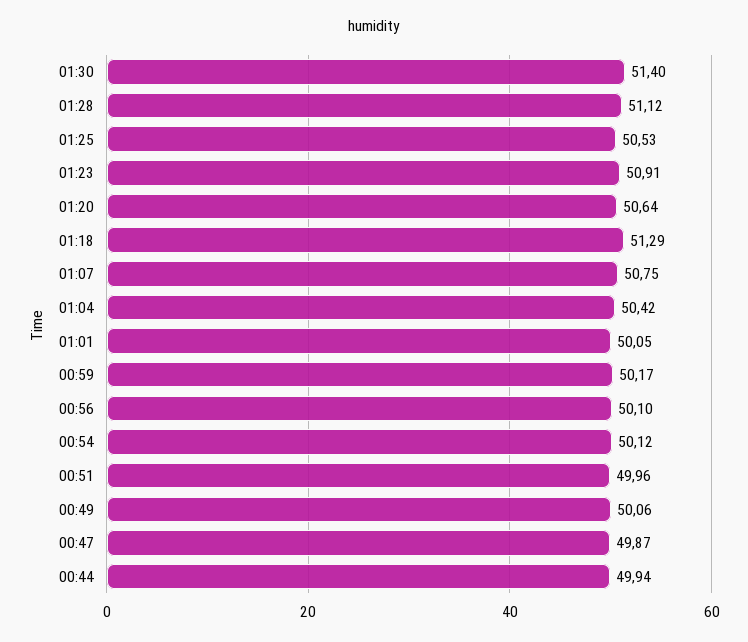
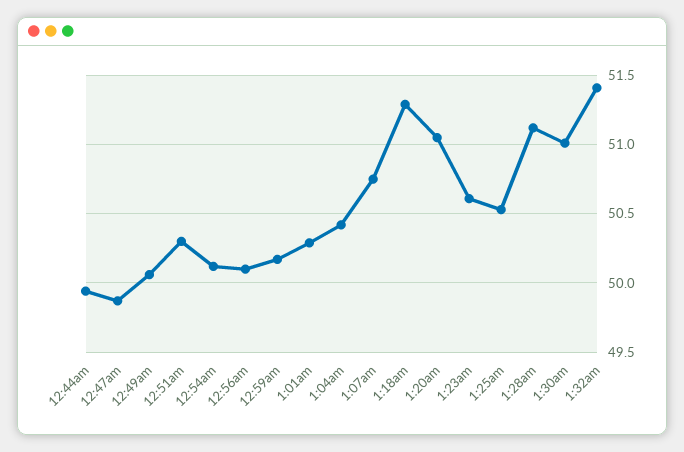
01:30: 51.4 -> 51
01:23: 50.91 -> 50.6
01:20: 50.64 -> 51.05
01:01: 50.05 -> 50.3
00:51: 49.96 -> 50.3
1:32am: none -> 51.4

